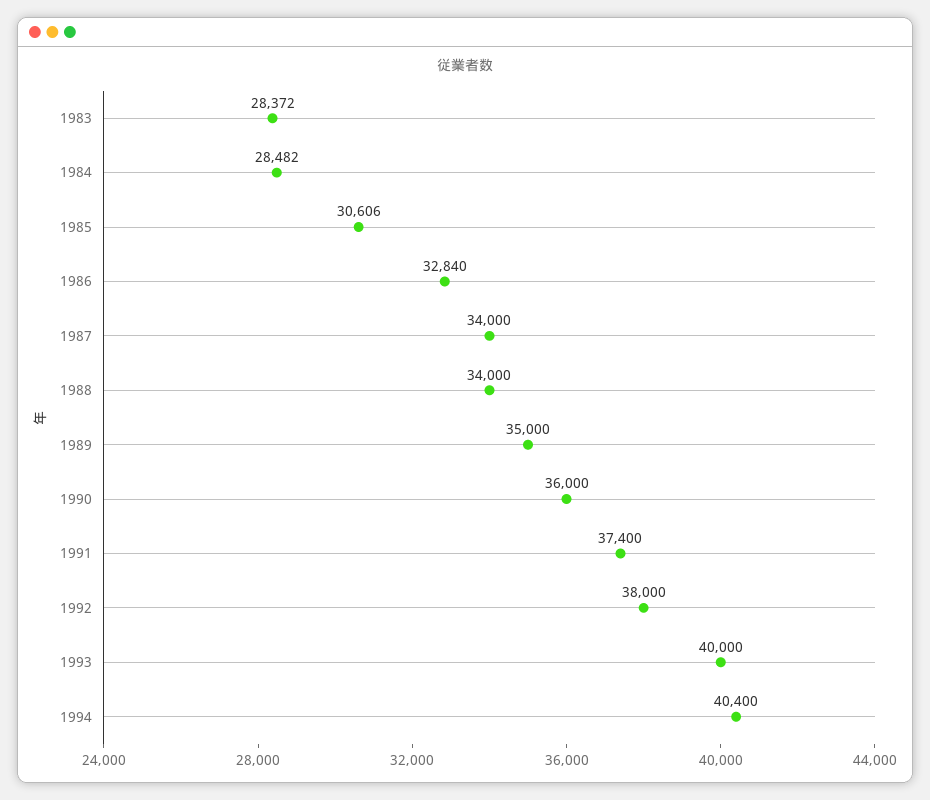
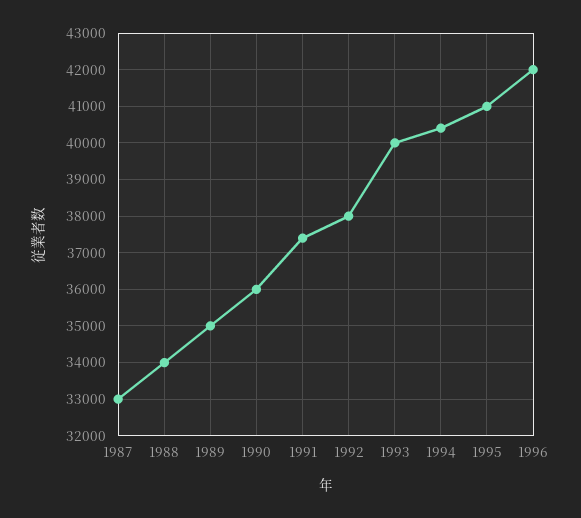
1983: 28372 -> none
1984: 28482 -> none
1985: 30606 -> none
1986: 32840 -> none
1987: 34000 -> 33000
1995: none -> 41000
1996: none -> 42000

